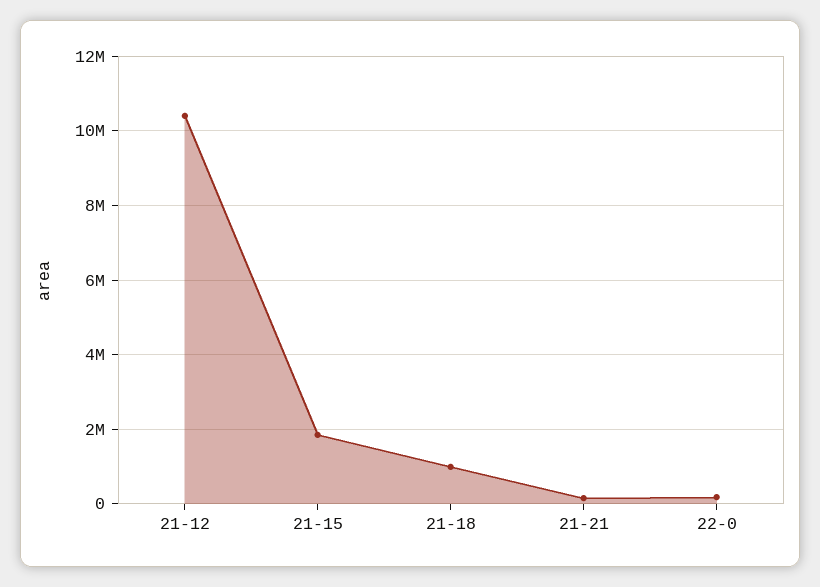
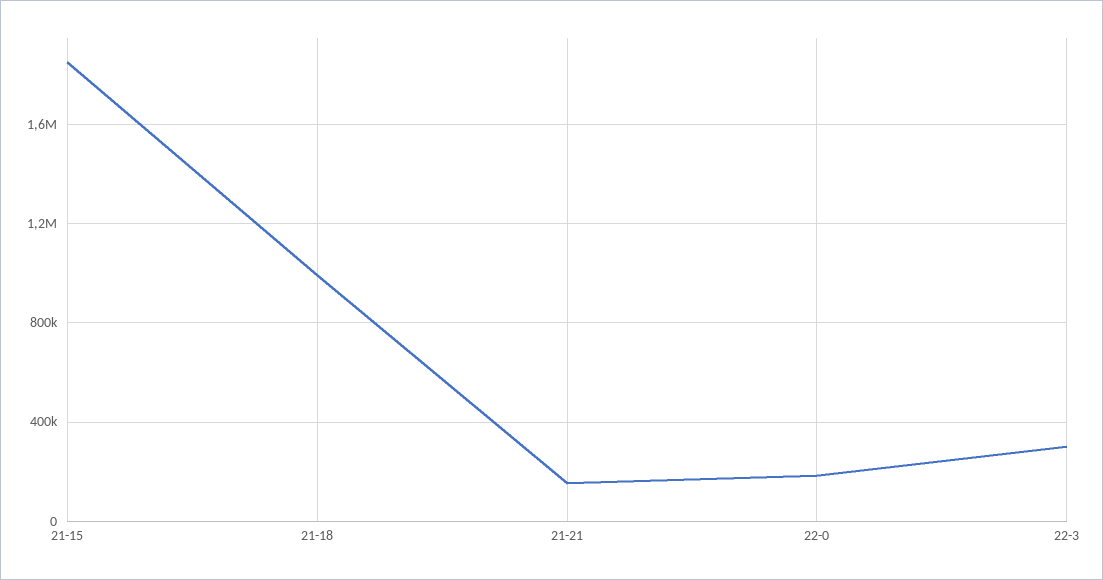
21-12: 10400000 -> none
22-3: none -> 300000

